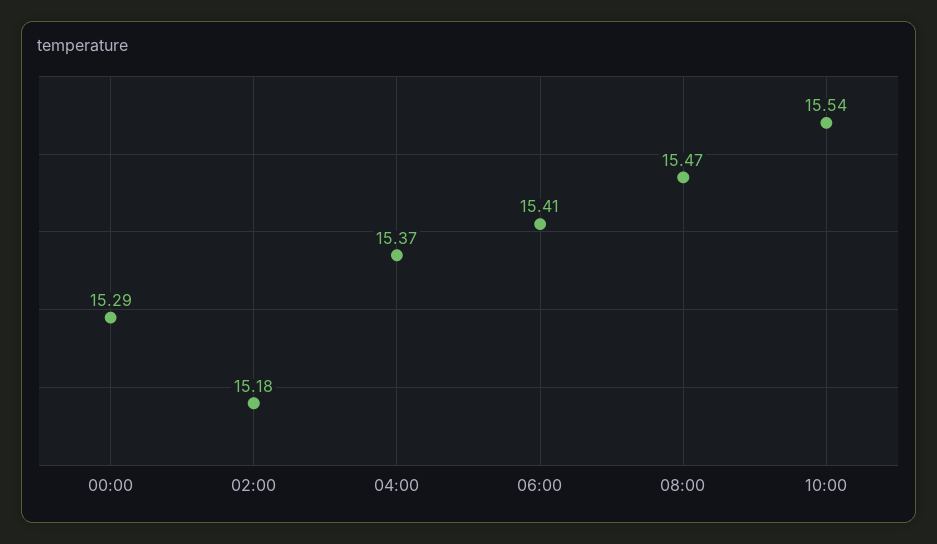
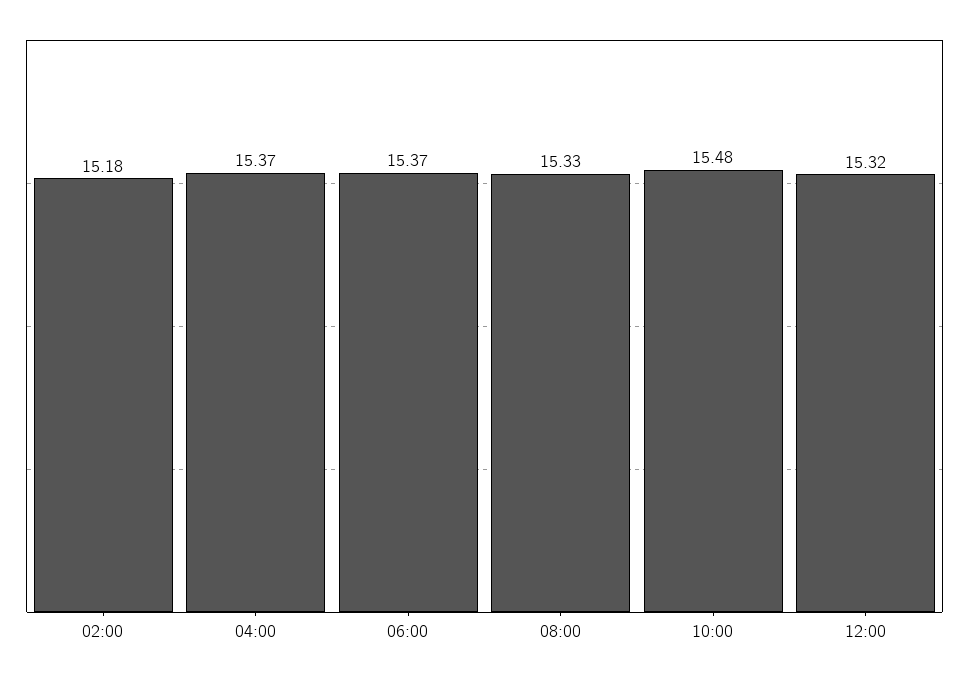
00:00: 15.29 -> none
06:00: 15.41 -> 15.37
08:00: 15.47 -> 15.33
10:00: 15.54 -> 15.48
12:00: none -> 15.32

